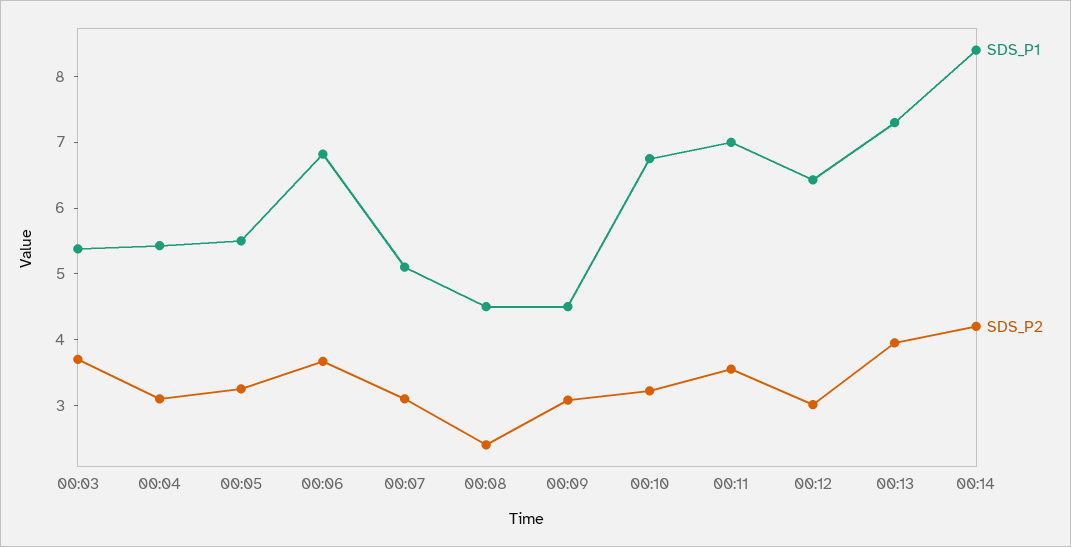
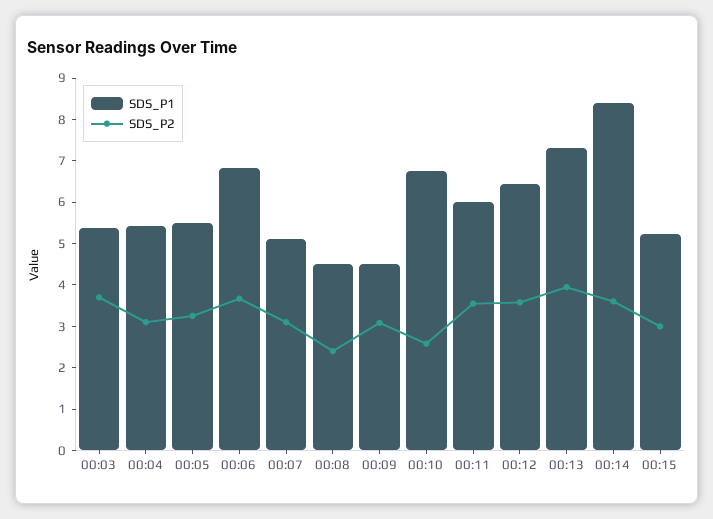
SDS_P2, 00:10: 3.2 -> 2.6
SDS_P1, 00:11: 7 -> 6
SDS_P2, 00:12: 3 -> 3.6
SDS_P2, 00:14: 4.2 -> 3.6
SDS_P1, 00:15: none -> 5.2
SDS_P2, 00:15: none -> 3

